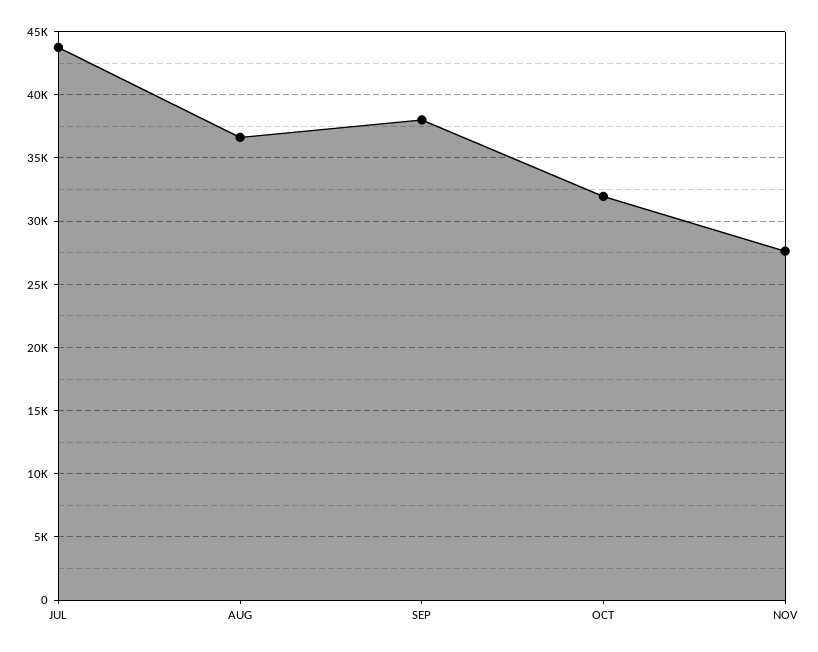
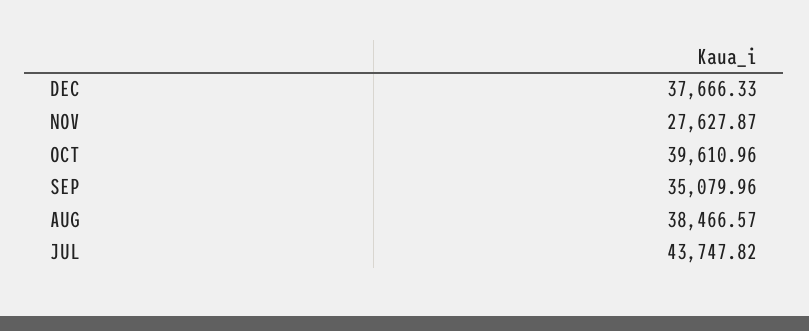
AUG: 36500 -> 38466.57
SEP: 38000 -> 35079.96
OCT: 32000 -> 39610.96
DEC: none -> 37666.33

